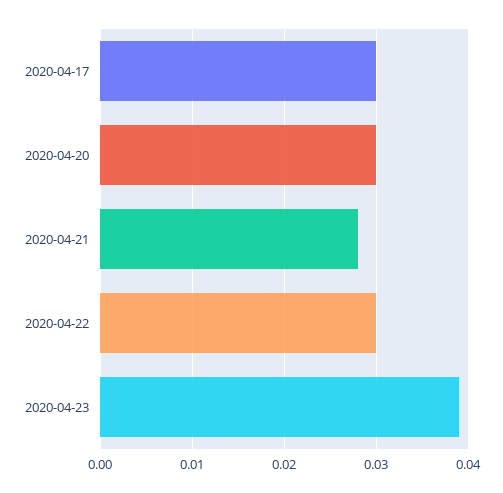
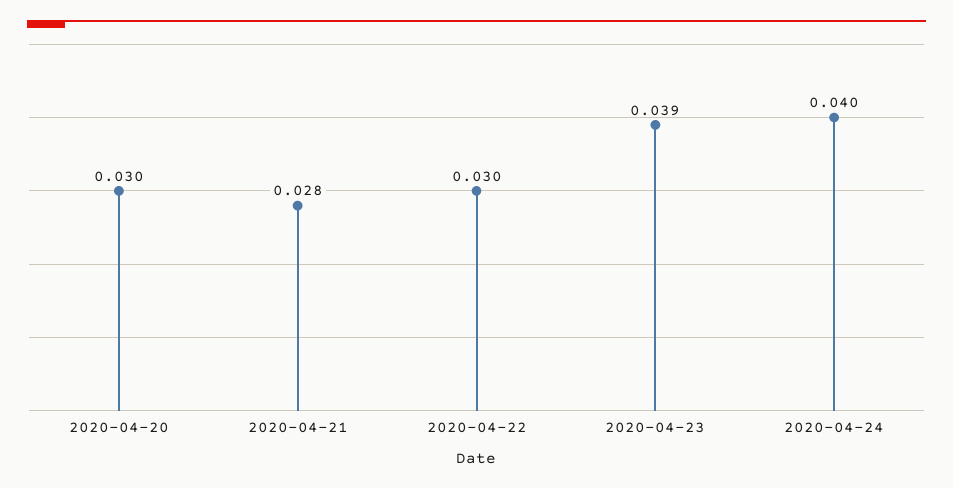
2020-04-17: 0.03 -> none
2020-04-24: none -> 0.04

